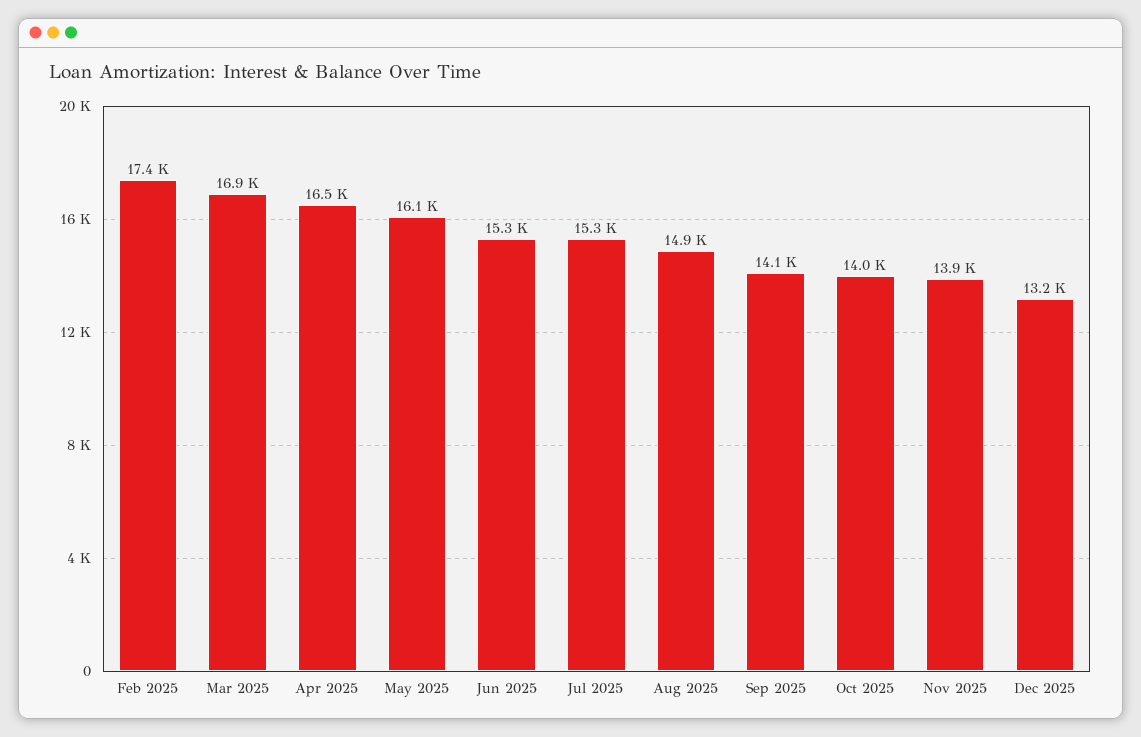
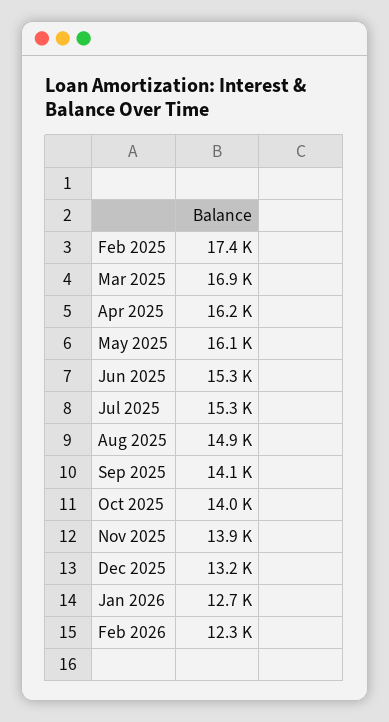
Apr 2025: 16500 -> 16200
Jan 2026: none -> 12700
Feb 2026: none -> 12300

